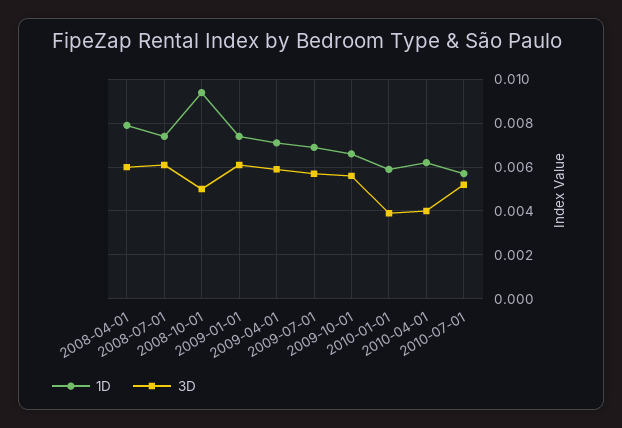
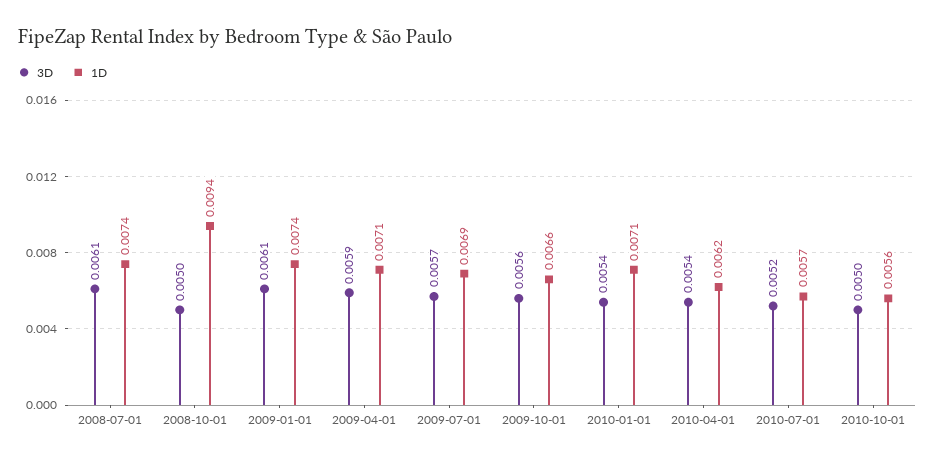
1D, 2008-04-01: 0.008 -> none
3D, 2008-04-01: 0.006 -> none
1D, 2010-01-01: 0.006 -> 0.0071
3D, 2010-01-01: 0.004 -> 0.0054
3D, 2010-04-01: 0.004 -> 0.0054
3D, 2010-10-01: none -> 0.005
1D, 2010-10-01: none -> 0.0056

